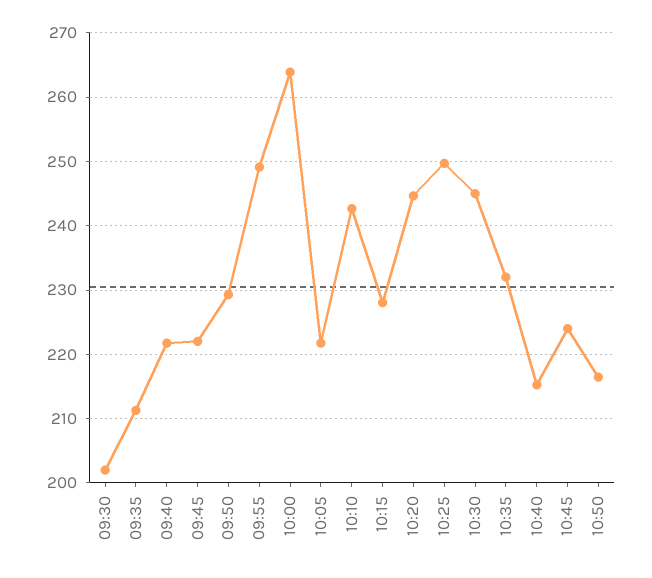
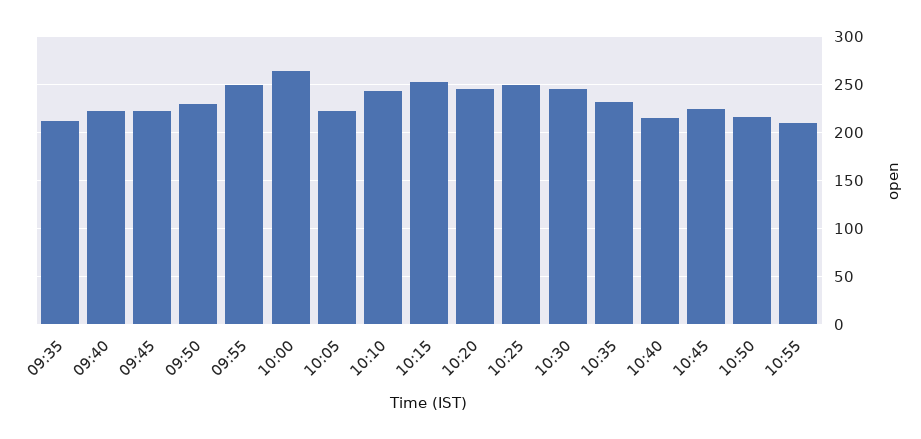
09:30: 202 -> none
10:15: 228 -> 250
10:55: none -> 210

